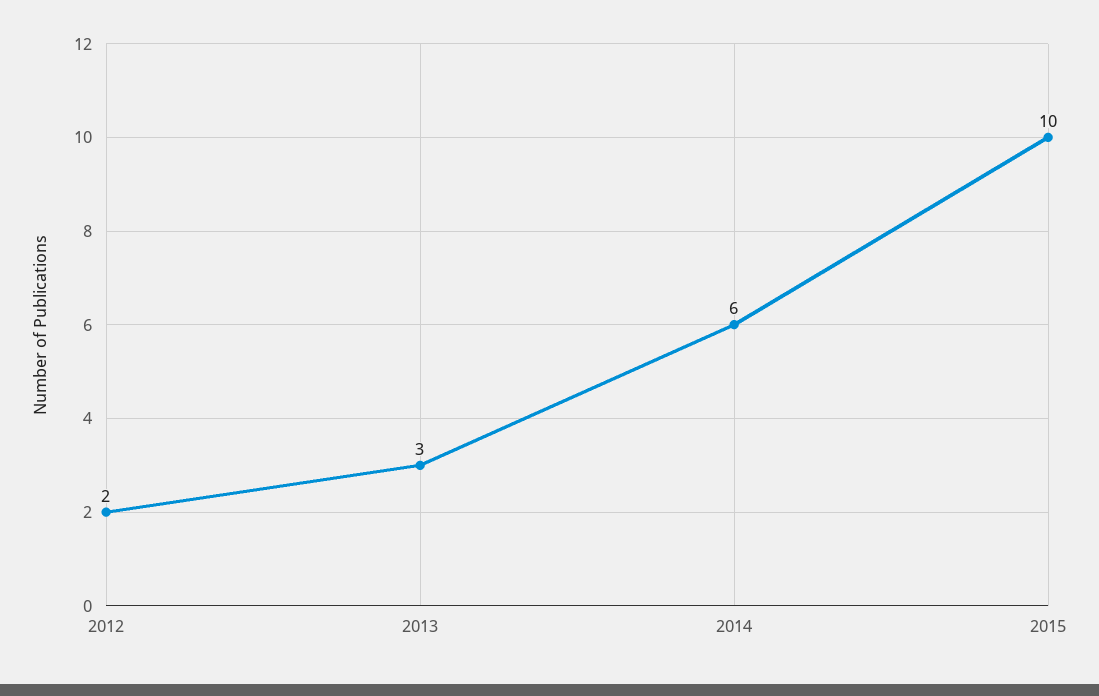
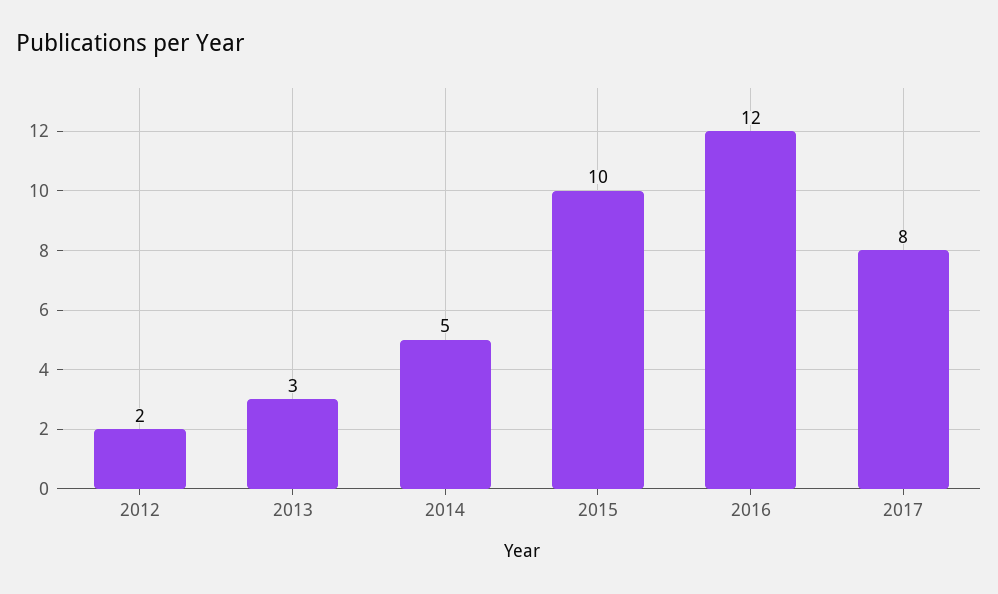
2014: 6 -> 5
2016: none -> 12
2017: none -> 8

